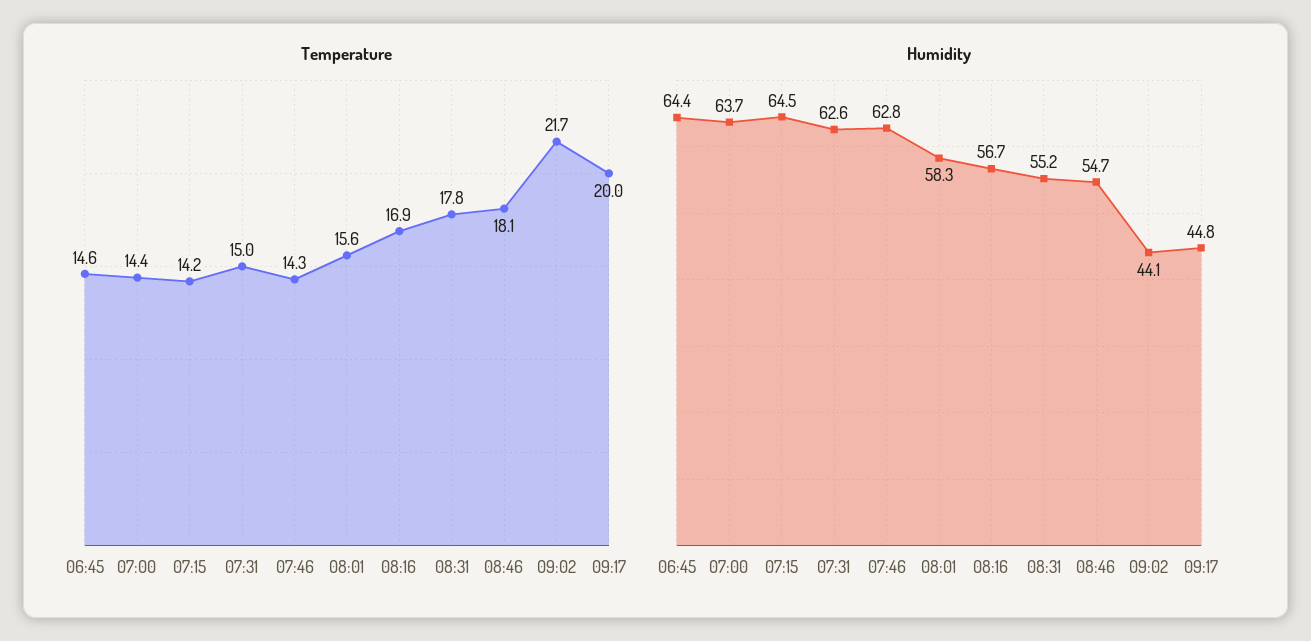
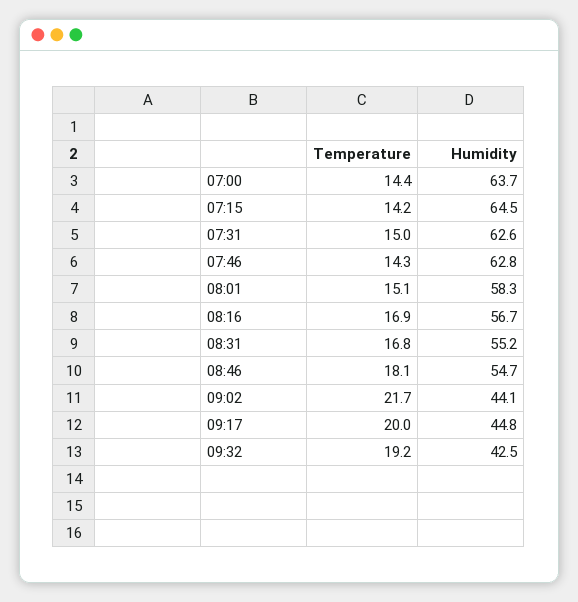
Temperature, 06:45: 14.6 -> none
Temperature, 08:01: 15.6 -> 15.1
Temperature, 08:31: 17.8 -> 16.8
Humidity, 06:45: 64.4 -> none
Temperature, 09:32: none -> 19.2
Humidity, 09:32: none -> 42.5

